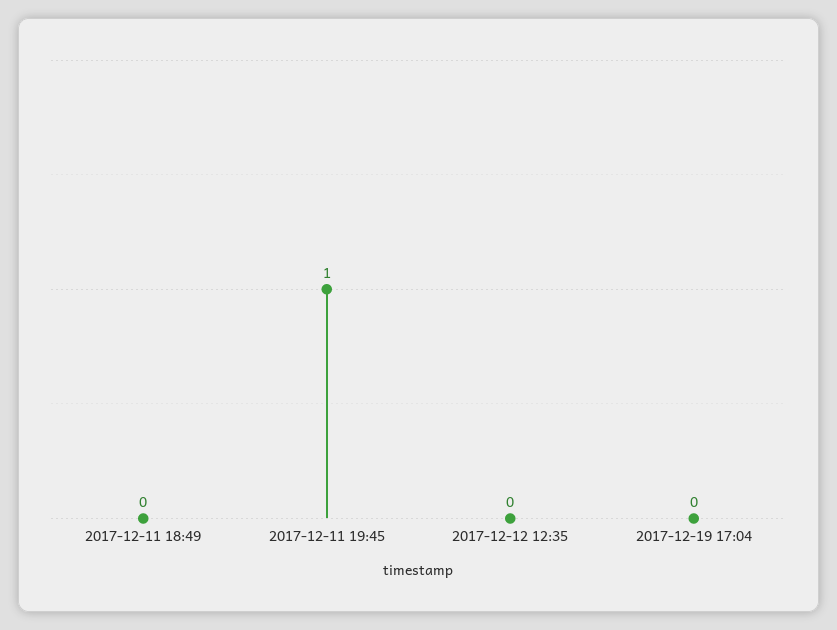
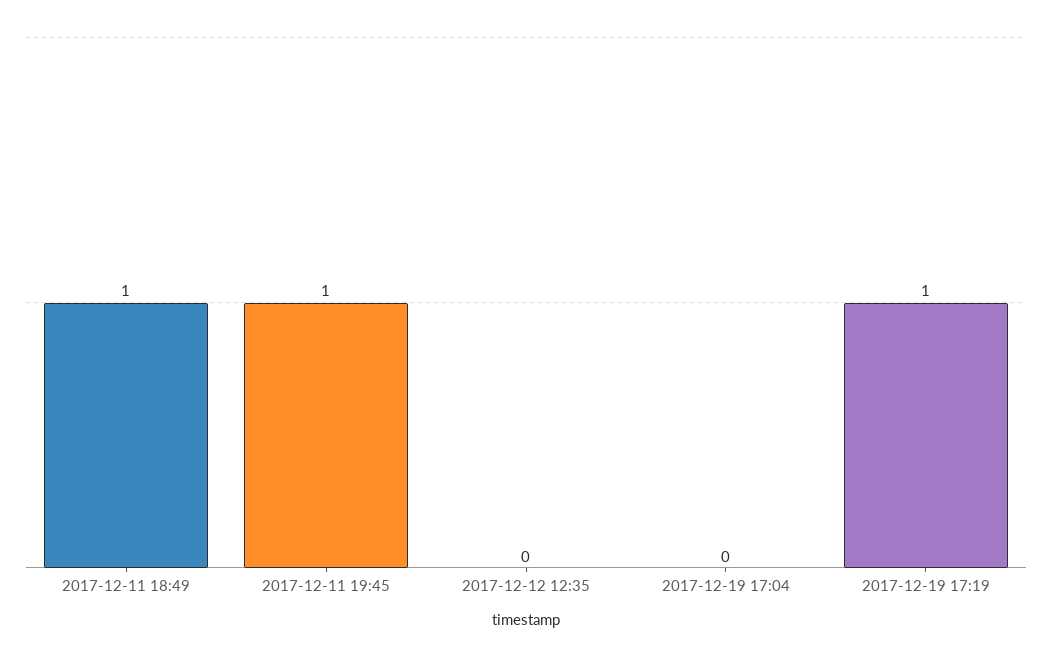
2017-12-11 18:49: 0 -> 1
2017-12-19 17:19: none -> 1

